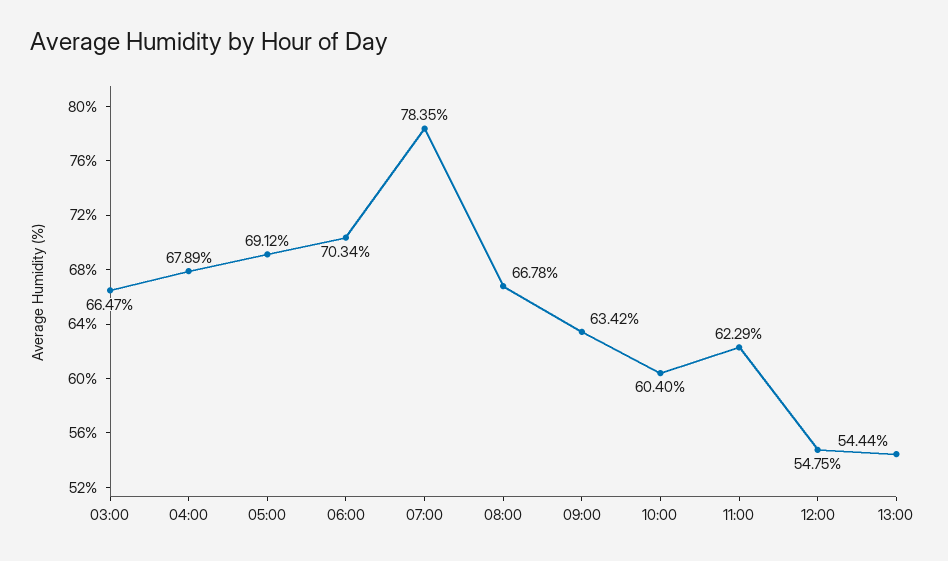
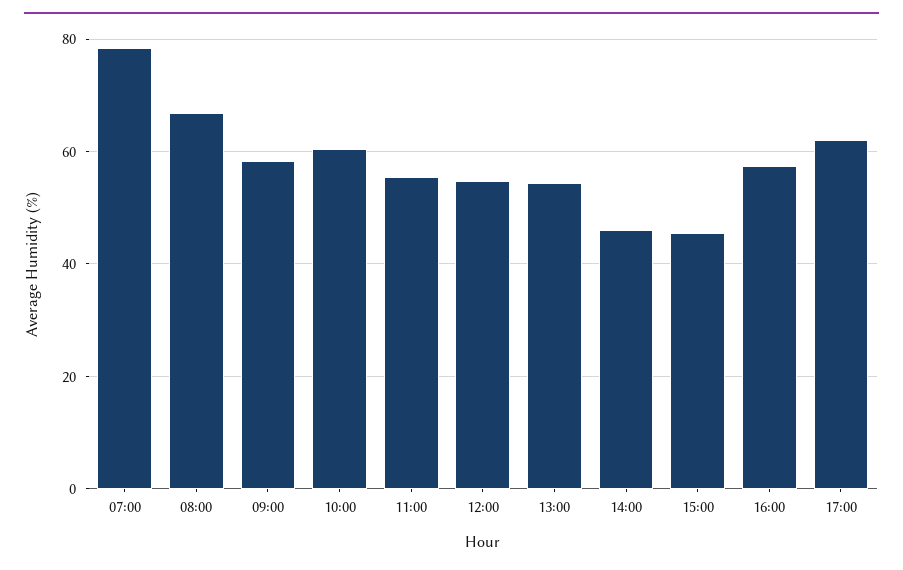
03:00: 66.47 -> none
04:00: 67.89 -> none
05:00: 69.12 -> none
06:00: 70.34 -> none
09:00: 63.42 -> 58
11:00: 62.29 -> 56
14:00: none -> 46
15:00: none -> 46
16:00: none -> 58
17:00: none -> 62

